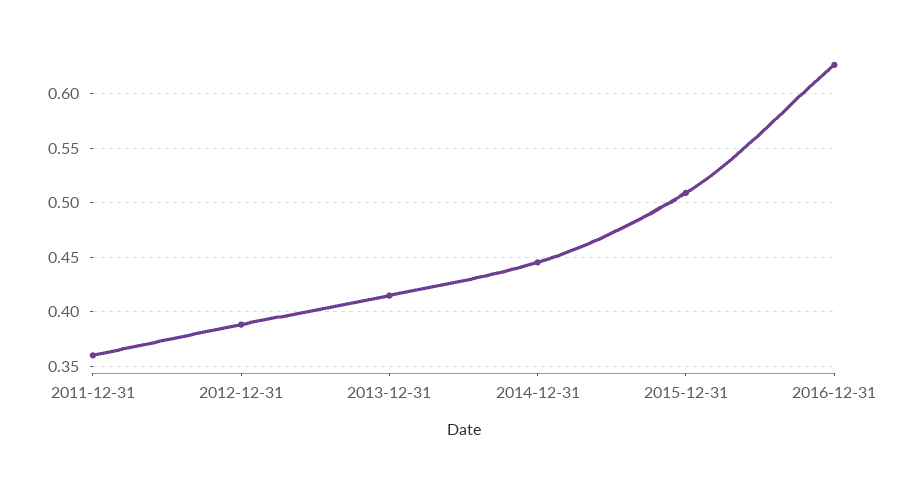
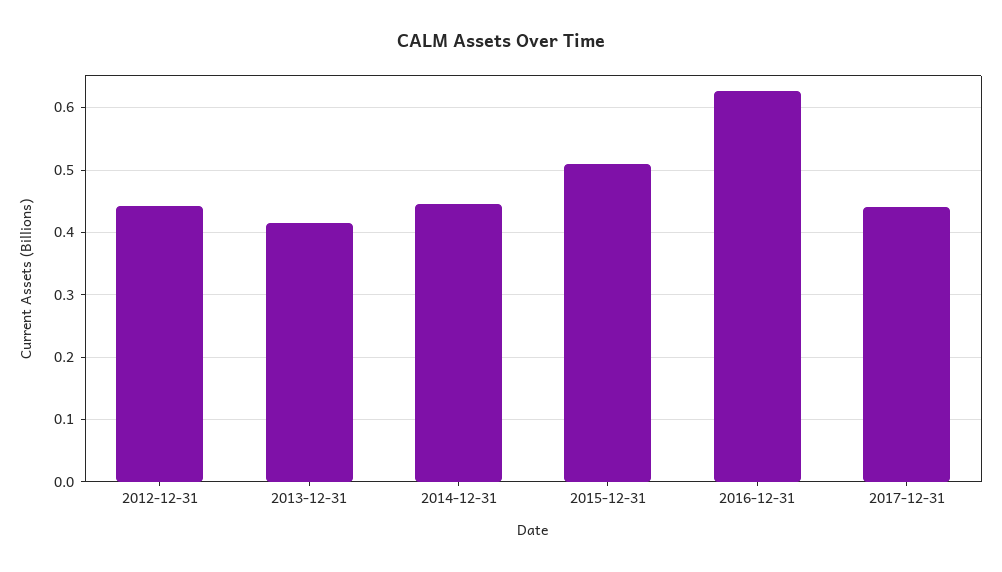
2011-12-31: 0.36 -> none
2012-12-31: 0.39 -> 0.44
2017-12-31: none -> 0.44

